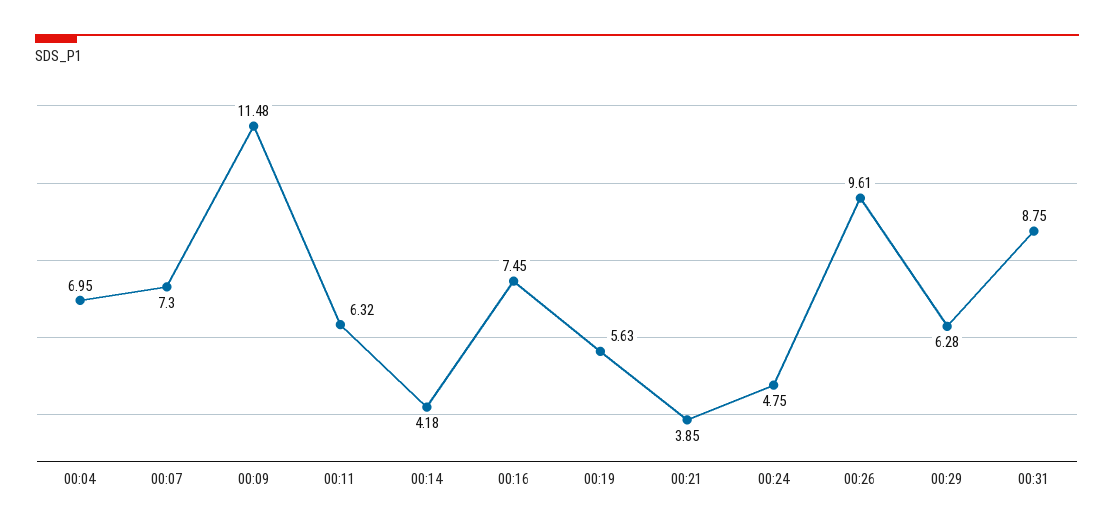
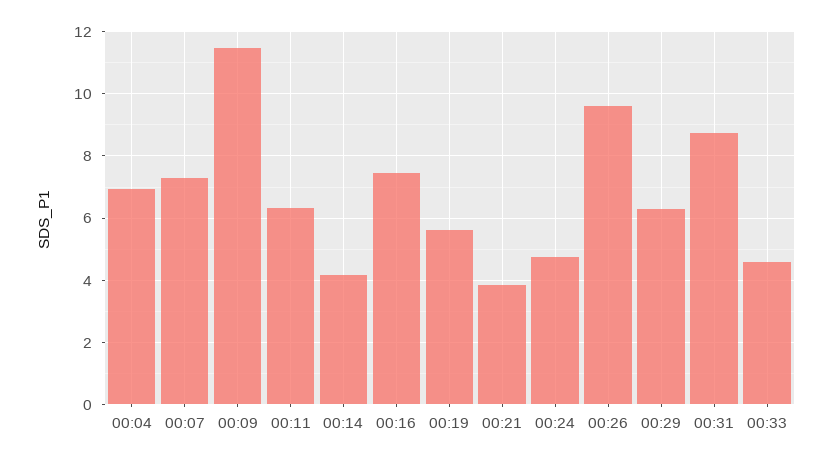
00:33: none -> 4.6

